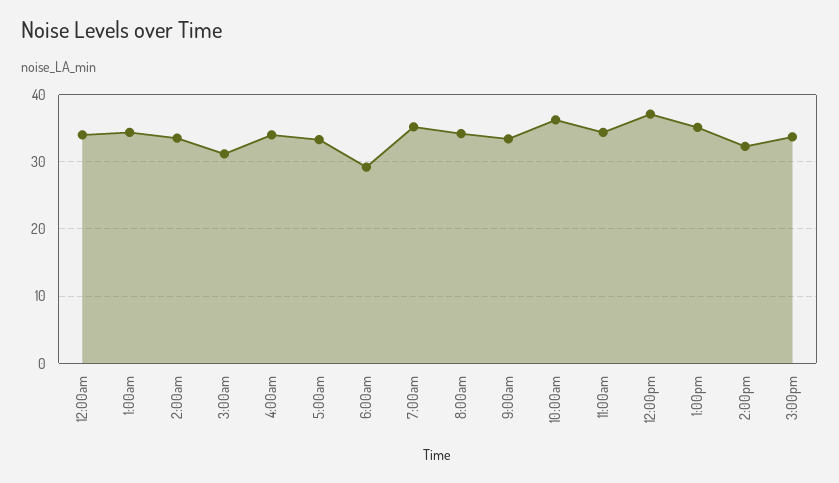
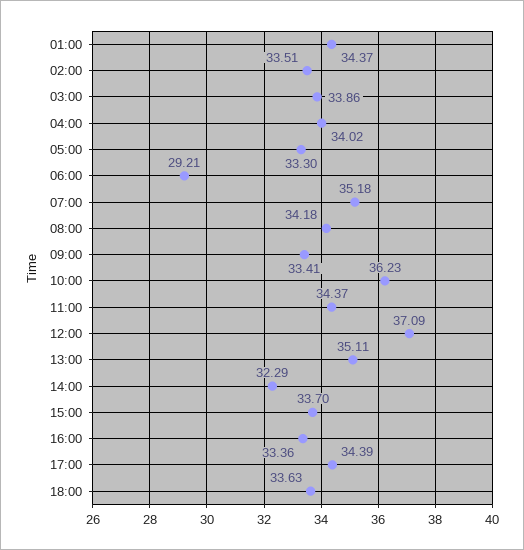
12:00am: 34 -> none
3:00am: 31 -> 33.86
16:00: none -> 33.36
17:00: none -> 34.39
18:00: none -> 33.63

